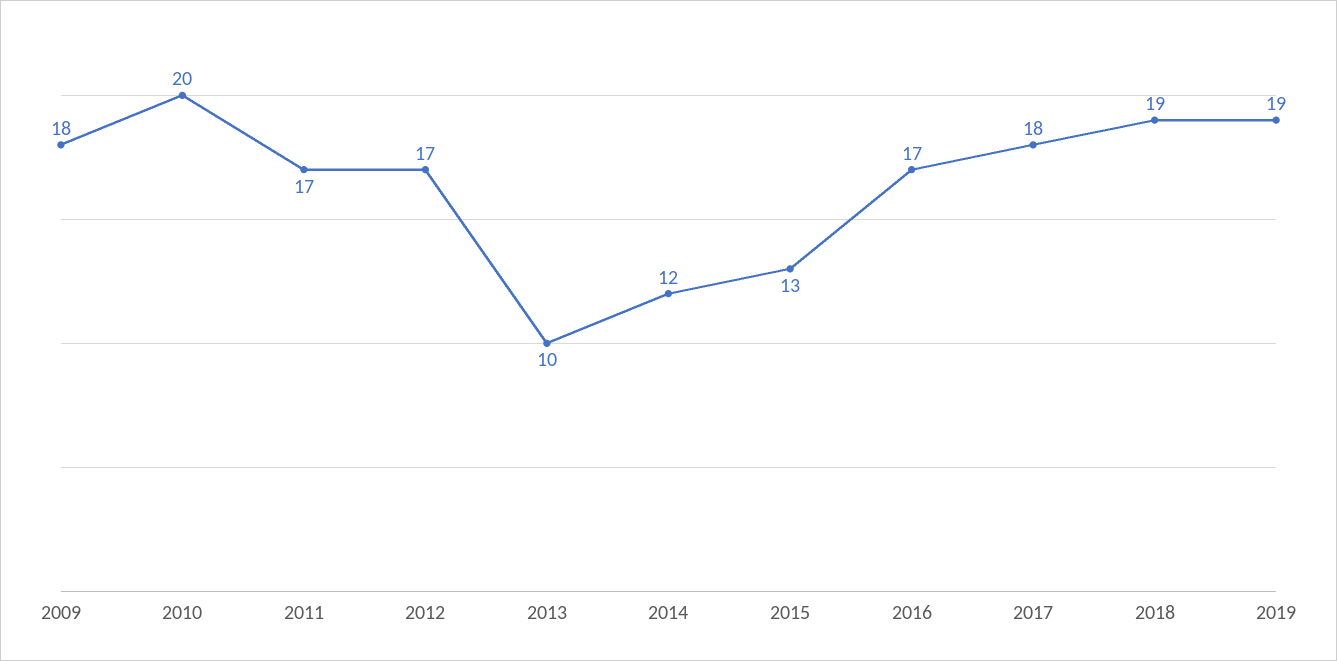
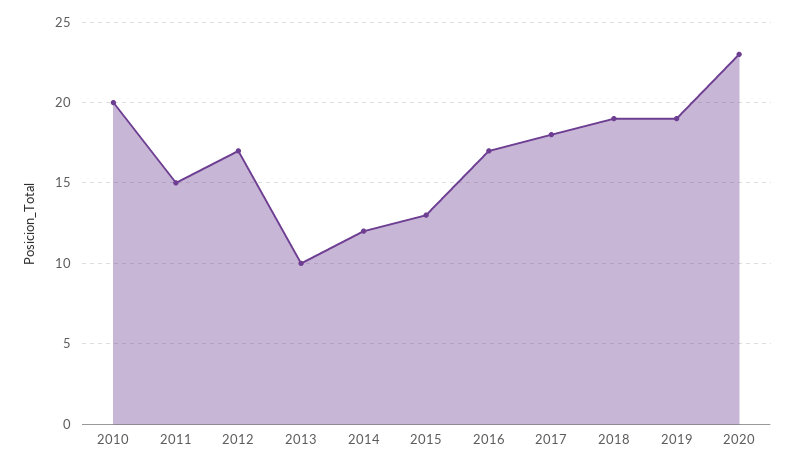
2009: 18 -> none
2011: 17 -> 15
2020: none -> 23

